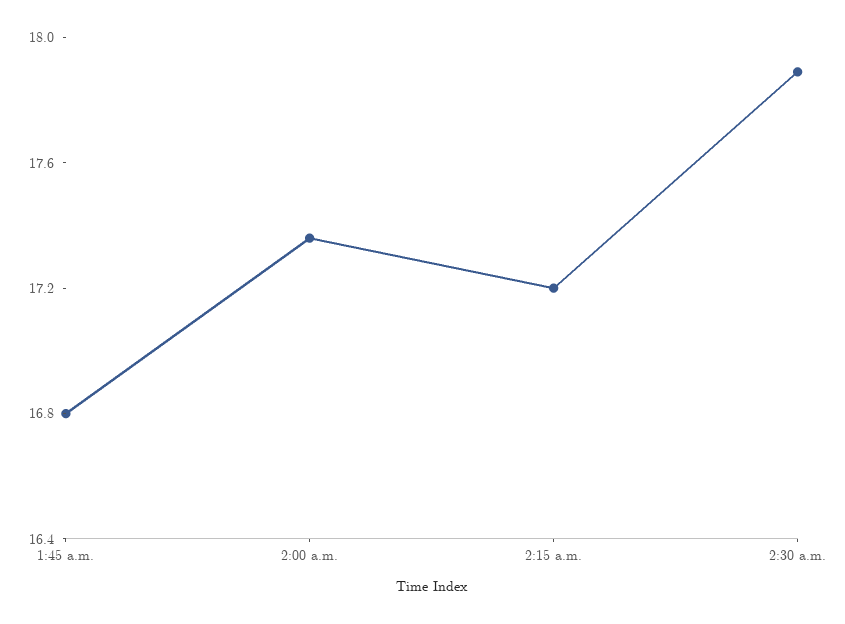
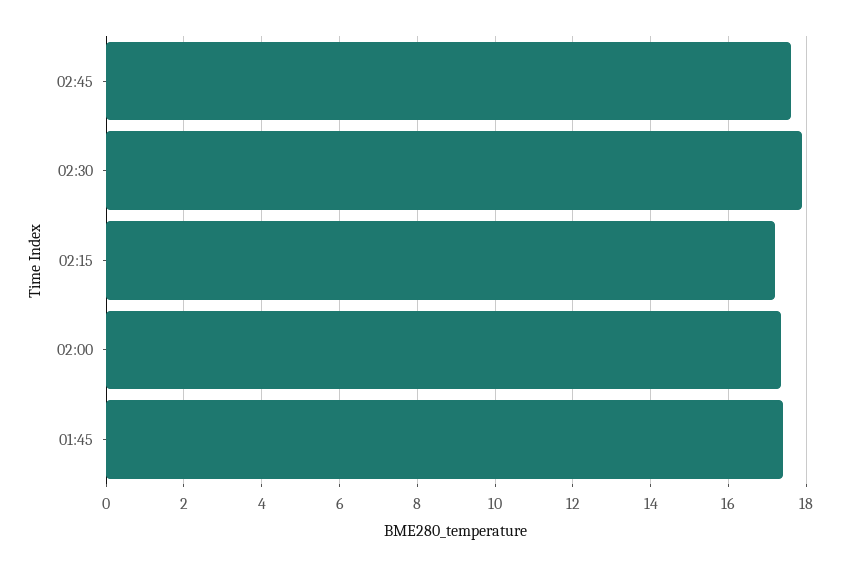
1:45 a.m.: 16.8 -> 17.4
02:45: none -> 17.6

